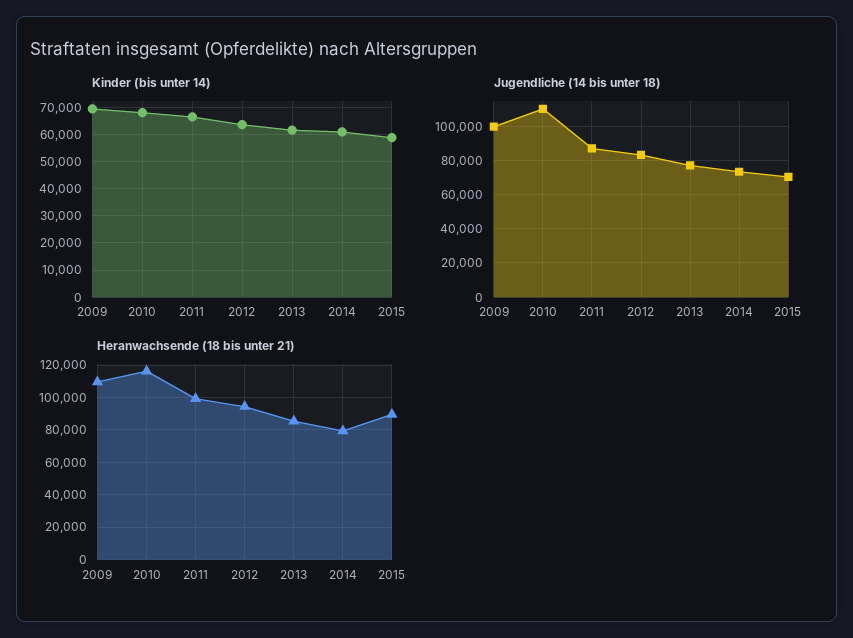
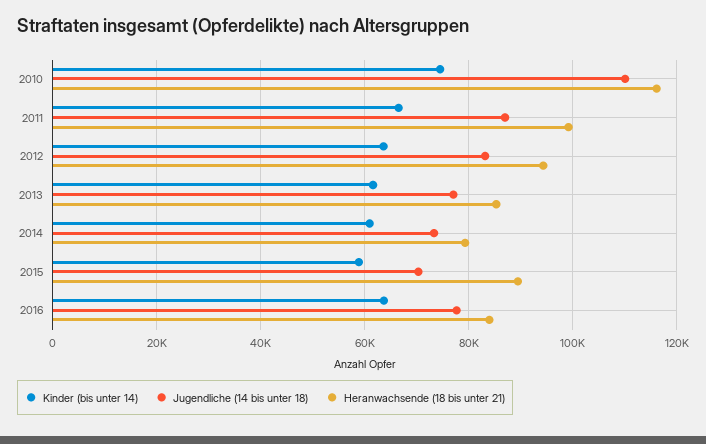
Kinder (bis unter 14), 2009: 70000 -> none
Kinder (bis unter 14), 2010: 67500 -> 74000
Jugendliche (14 bis unter 18), 2009: 100000 -> none
Heranwachsende (18 bis unter 21), 2009: 110000 -> none
Kinder (bis unter 14), 2016: none -> 64000
Jugendliche (14 bis unter 18), 2016: none -> 78000
Heranwachsende (18 bis unter 21), 2016: none -> 84000

